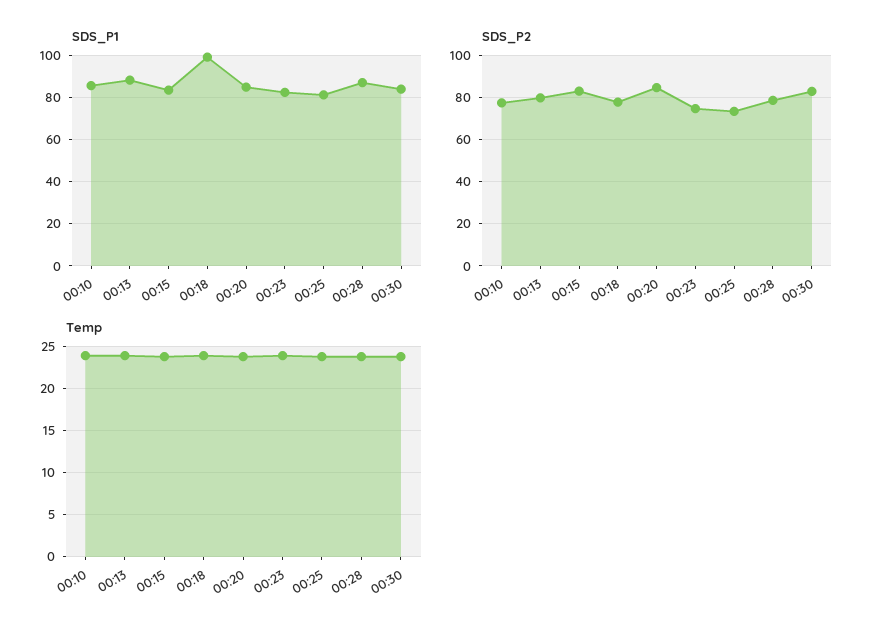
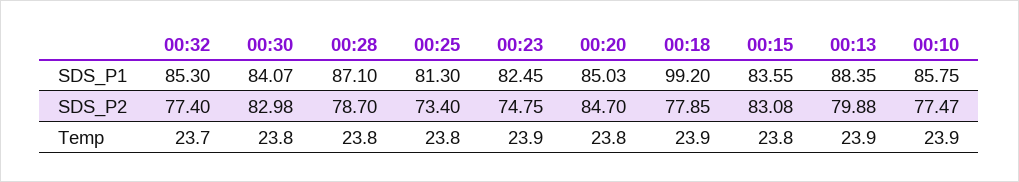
SDS_P1, 00:32: none -> 85.3
SDS_P2, 00:32: none -> 77.4
Temp, 00:32: none -> 23.7

